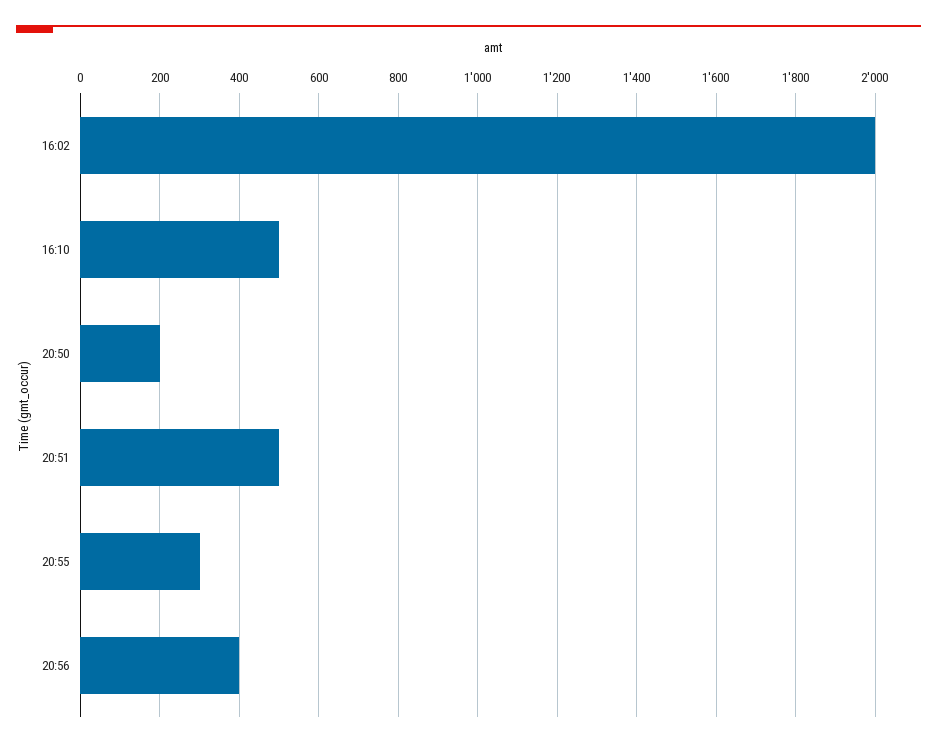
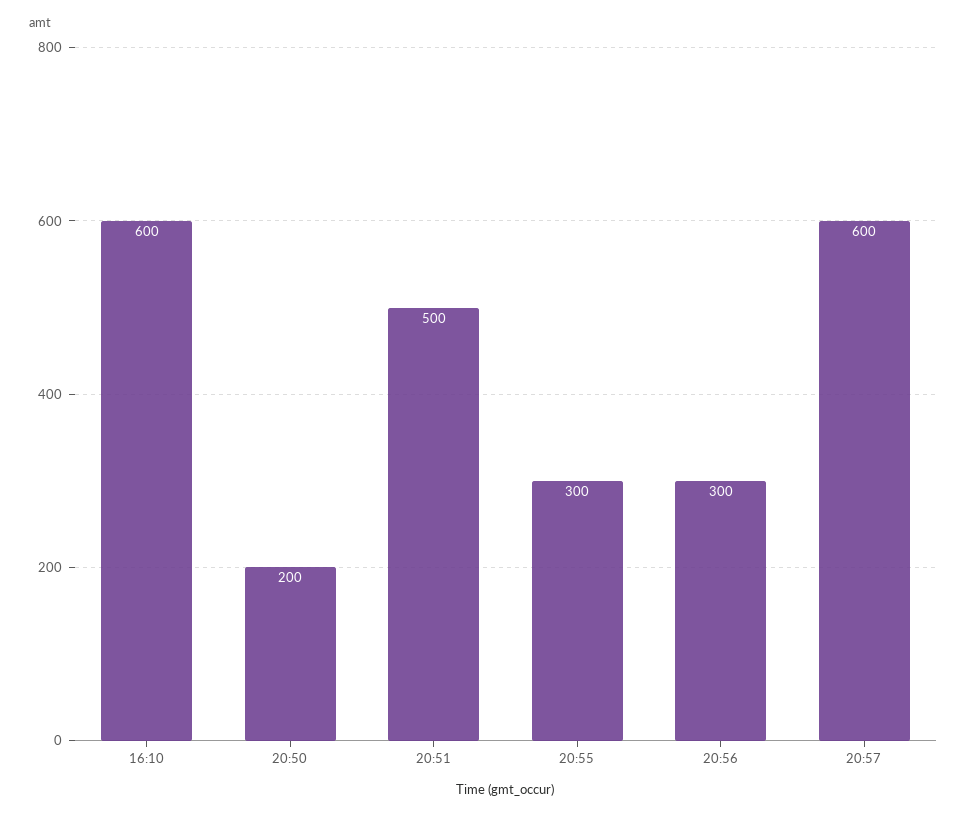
16:02: 2000 -> none
16:10: 500 -> 600
20:56: 400 -> 300
20:57: none -> 600

